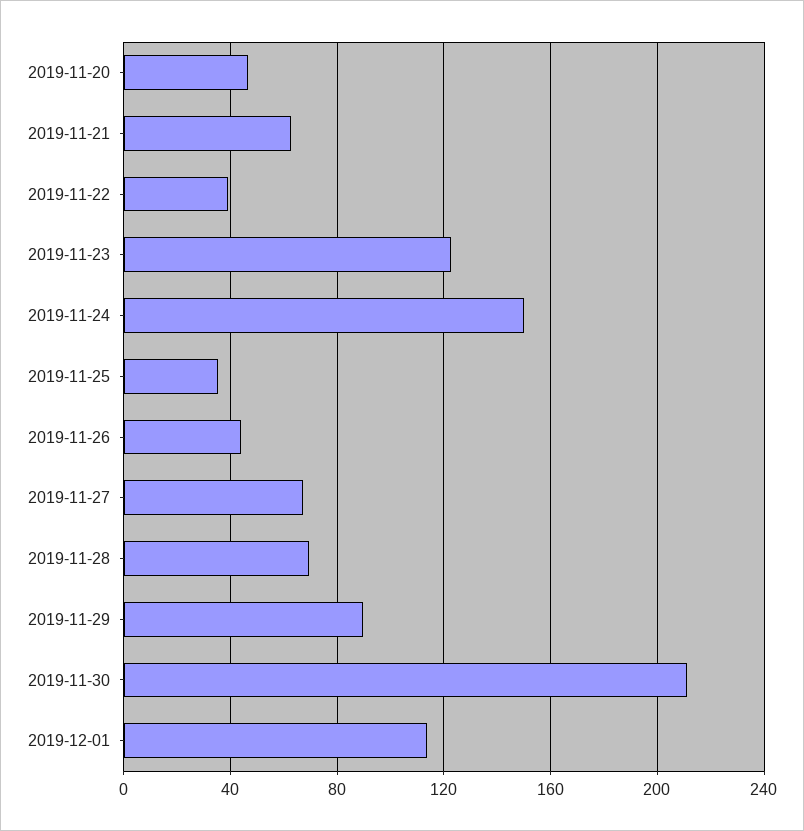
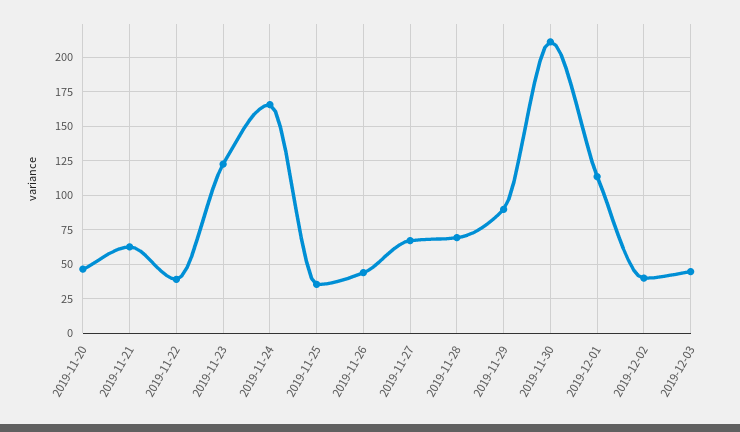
2019-11-24: 150 -> 165
2019-12-02: none -> 40
2019-12-03: none -> 45

